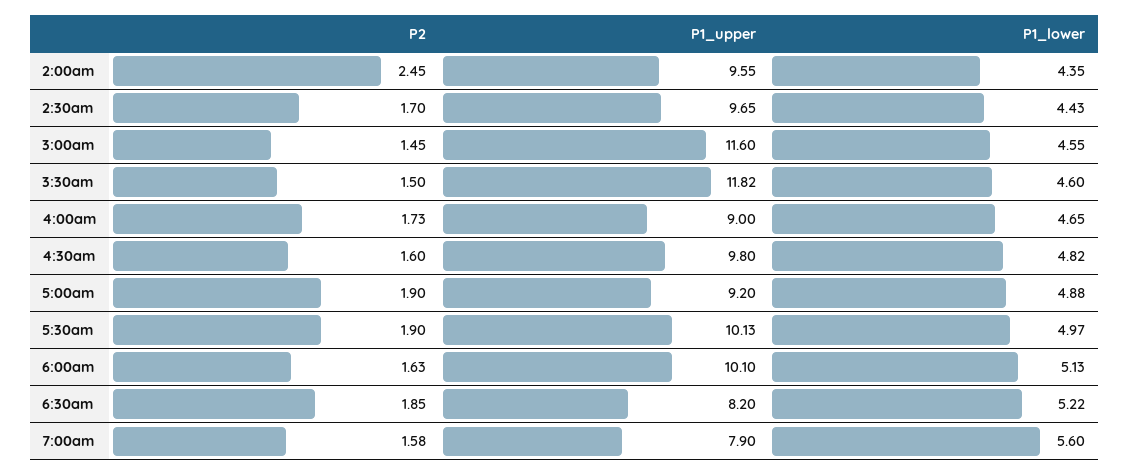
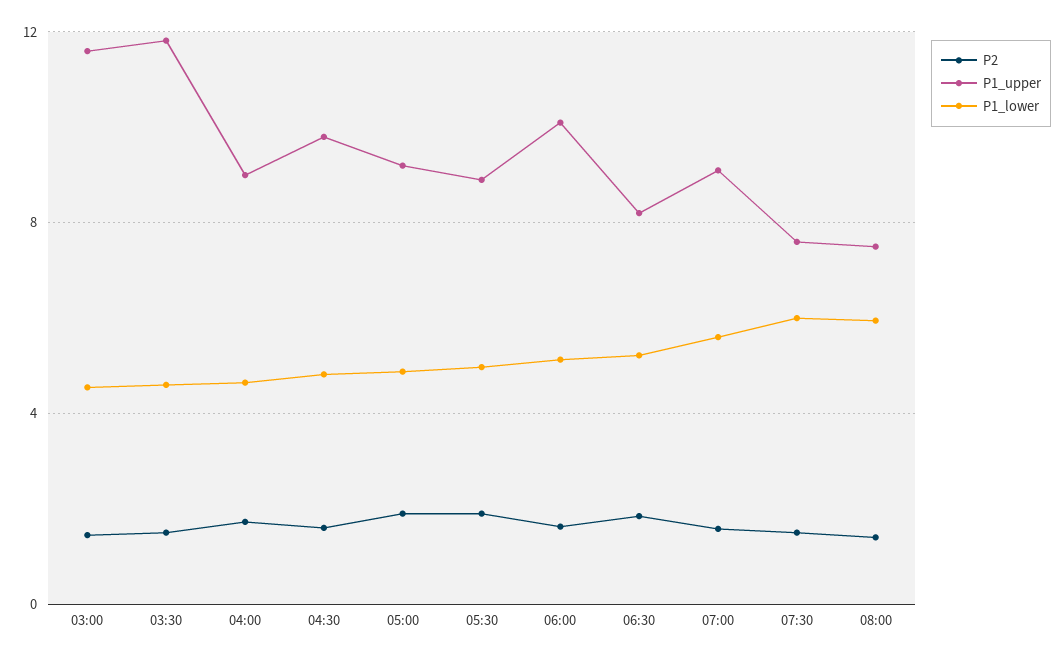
P2, 2:00am: 2.45 -> none
P1_upper, 2:00am: 9.55 -> none
P1_lower, 2:00am: 4.35 -> none
P2, 2:30am: 1.7 -> none
P1_upper, 2:30am: 9.65 -> none
P1_lower, 2:30am: 4.43 -> none
P1_upper, 5:30am: 10.13 -> 9
P1_upper, 7:00am: 7.9 -> 9
P2, 07:30: none -> 1.5
P1_upper, 07:30: none -> 7.5
P1_lower, 07:30: none -> 6
P2, 08:00: none -> 1.5
P1_upper, 08:00: none -> 7.5
P1_lower, 08:00: none -> 6

